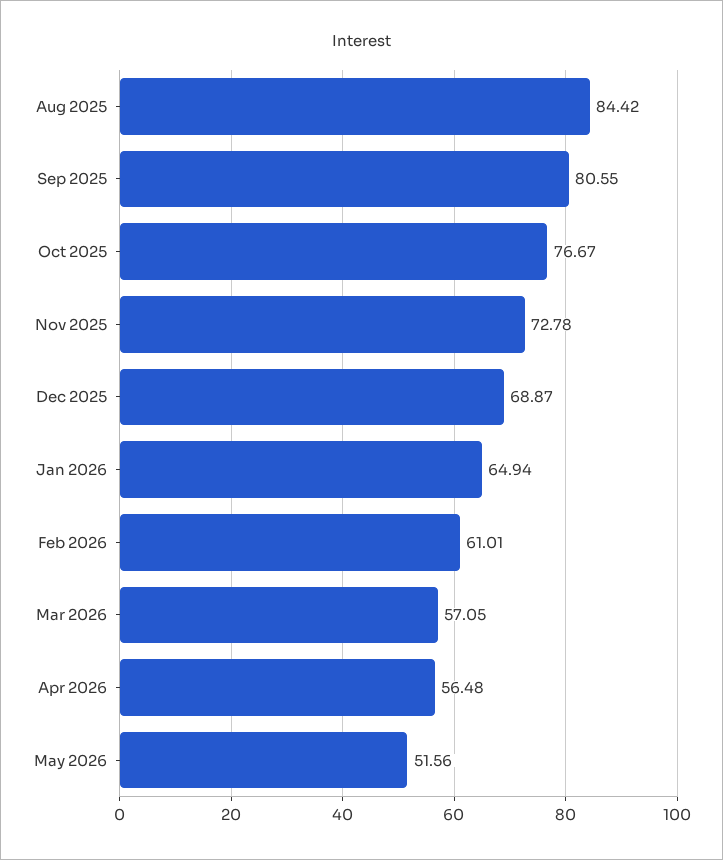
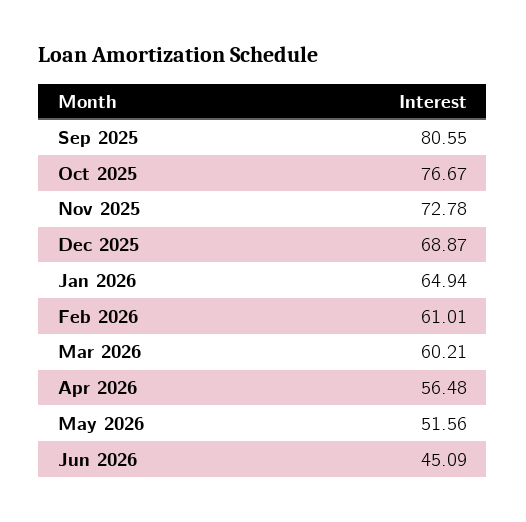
Aug 2025: 84.42 -> none
Mar 2026: 57.05 -> 60.21
Jun 2026: none -> 45.09

